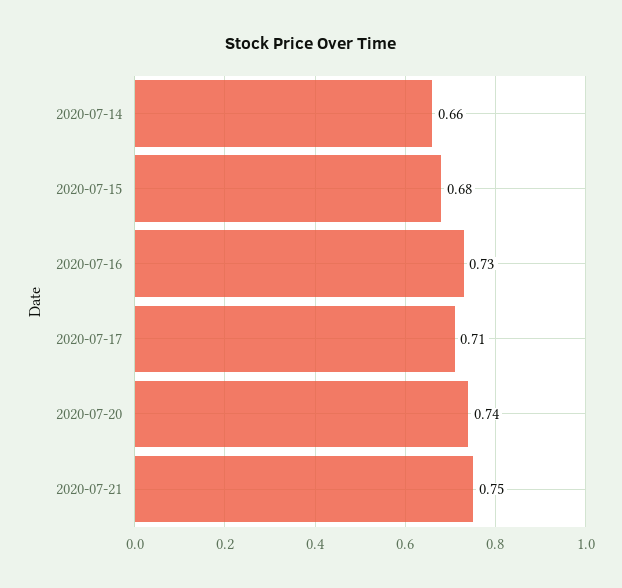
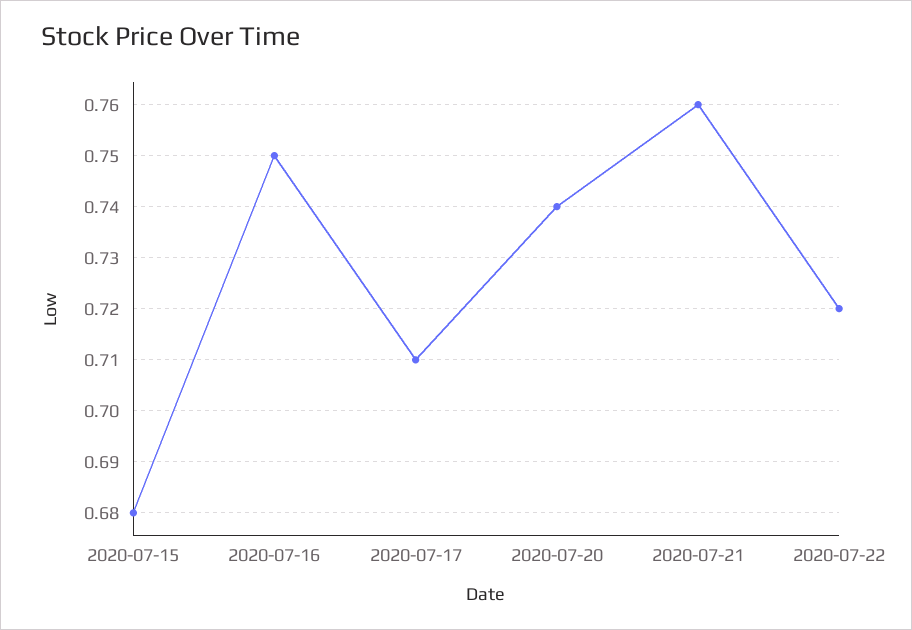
2020-07-14: 0.66 -> none
2020-07-16: 0.73 -> 0.75
2020-07-21: 0.75 -> 0.76
2020-07-22: none -> 0.72

